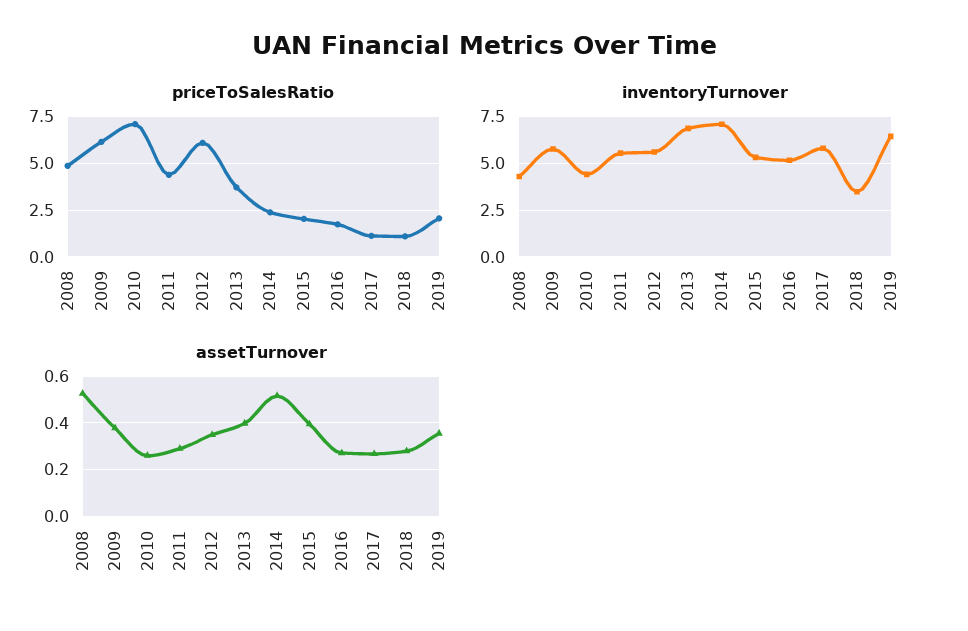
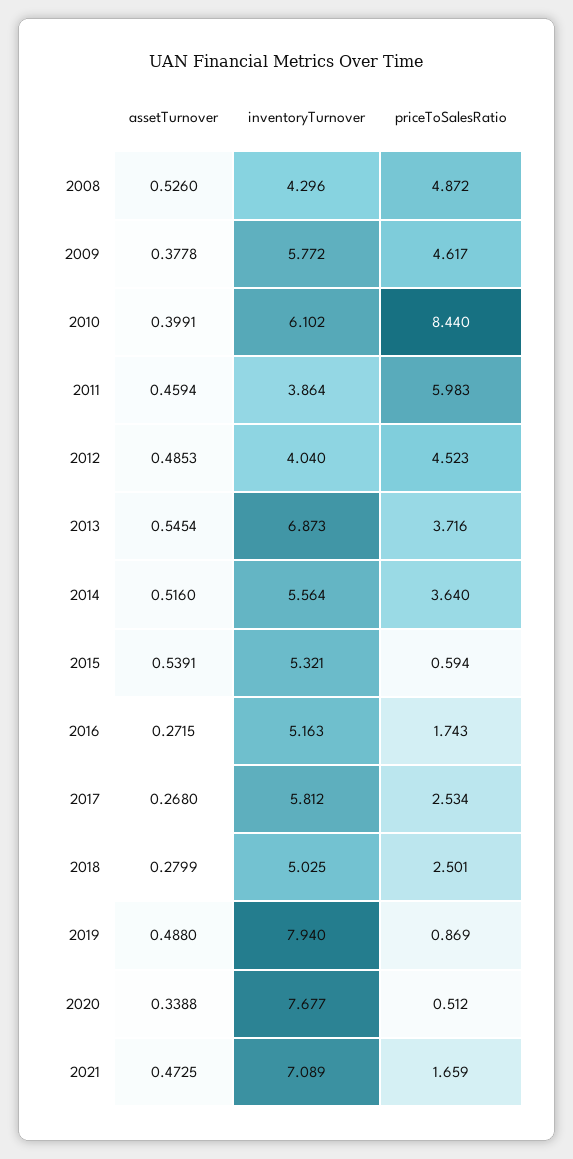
priceToSalesRatio, 2009: 6 -> 4.617
priceToSalesRatio, 2010: 7 -> 8.44
priceToSalesRatio, 2011: 4.5 -> 5.983
priceToSalesRatio, 2012: 6 -> 4.523
priceToSalesRatio, 2014: 2.5 -> 3.64
priceToSalesRatio, 2015: 2 -> 0.594
priceToSalesRatio, 2017: 1 -> 2.534
priceToSalesRatio, 2018: 1 -> 2.501
priceToSalesRatio, 2019: 2 -> 0.869
inventoryTurnover, 2010: 4.5 -> 6.102
inventoryTurnover, 2011: 5.5 -> 3.864
inventoryTurnover, 2012: 5.5 -> 4.04
inventoryTurnover, 2014: 7 -> 5.564
inventoryTurnover, 2018: 3.5 -> 5.025
inventoryTurnover, 2019: 6.5 -> 7.94
assetTurnover, 2010: 0.25 -> 0.3991
assetTurnover, 2011: 0.3 -> 0.4594
assetTurnover, 2012: 0.35 -> 0.4853
assetTurnover, 2013: 0.4 -> 0.5454
assetTurnover, 2015: 0.4 -> 0.5391
assetTurnover, 2019: 0.35 -> 0.488
assetTurnover, 2020: none -> 0.3388
inventoryTurnover, 2020: none -> 7.677
priceToSalesRatio, 2020: none -> 0.512
assetTurnover, 2021: none -> 0.4725
inventoryTurnover, 2021: none -> 7.089
priceToSalesRatio, 2021: none -> 1.659

